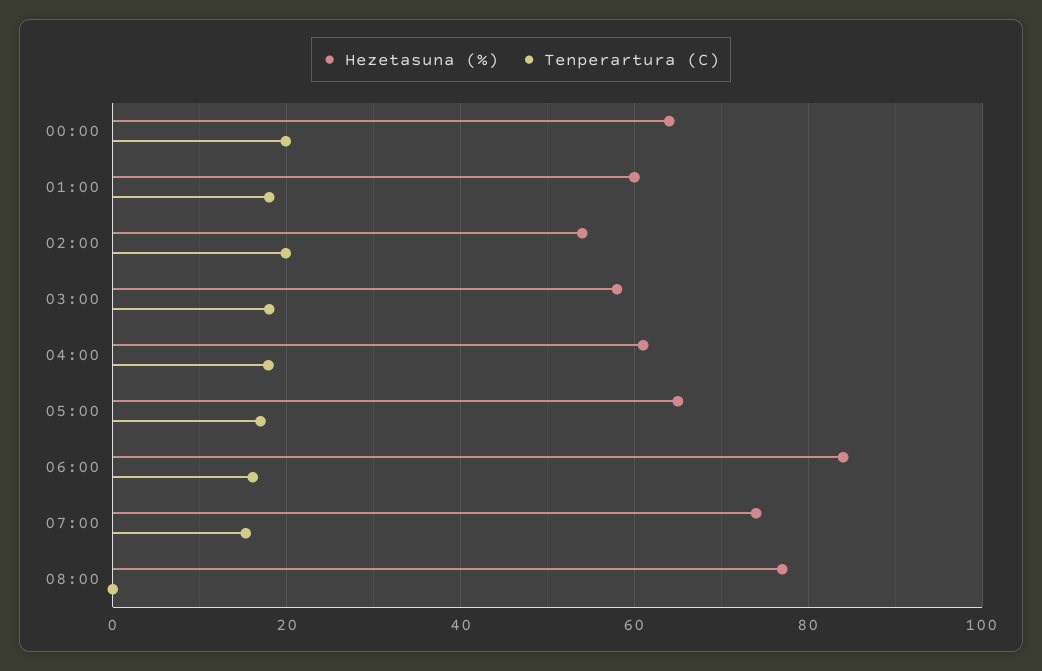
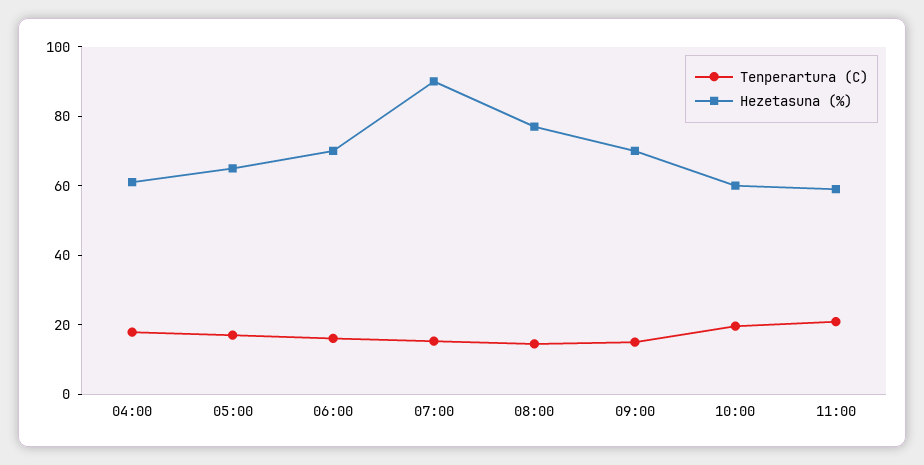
Hezetasuna (%), 00:00: 64 -> none
Tenperartura (C), 00:00: 20 -> none
Hezetasuna (%), 01:00: 60 -> none
Tenperartura (C), 01:00: 18 -> none
Hezetasuna (%), 02:00: 54 -> none
Tenperartura (C), 02:00: 20 -> none
Hezetasuna (%), 03:00: 58 -> none
Tenperartura (C), 03:00: 18 -> none
Hezetasuna (%), 06:00: 84 -> 70
Hezetasuna (%), 07:00: 74 -> 90
Tenperartura (C), 08:00: 0 -> 15
Tenperartura (C), 09:00: none -> 15
Hezetasuna (%), 09:00: none -> 70
Tenperartura (C), 10:00: none -> 20
Hezetasuna (%), 10:00: none -> 60
Tenperartura (C), 11:00: none -> 20
Hezetasuna (%), 11:00: none -> 60

